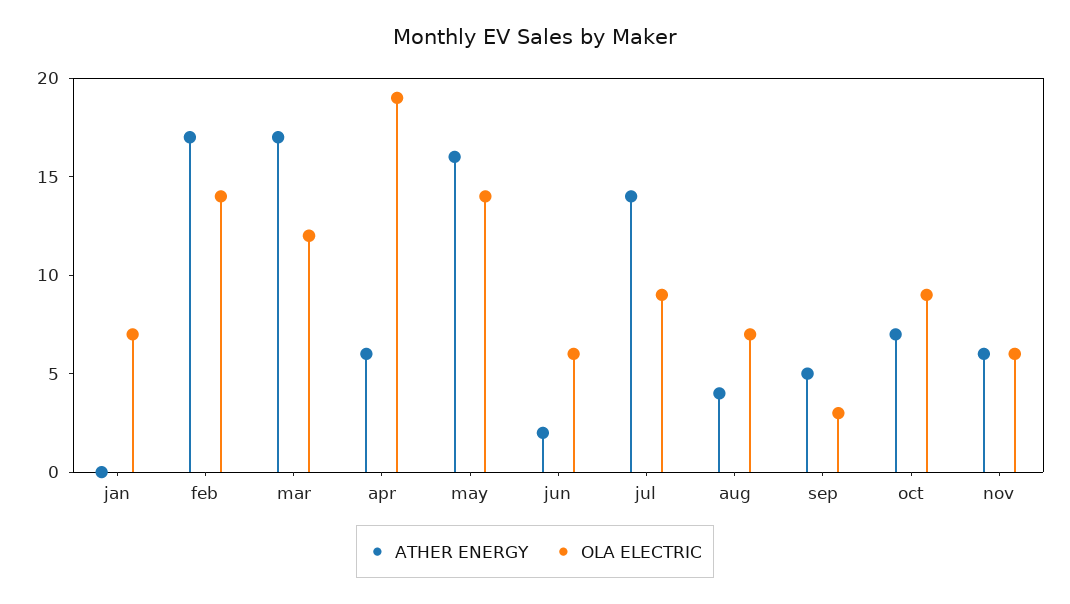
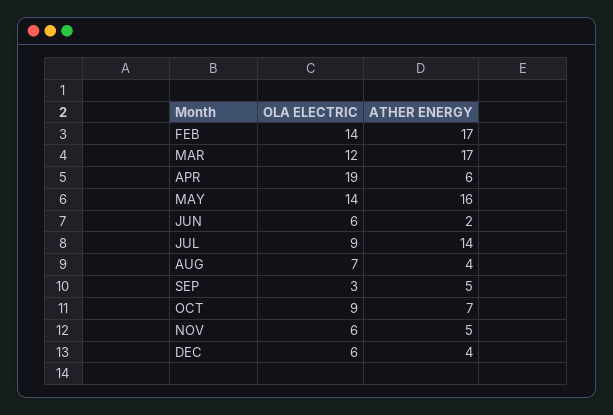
ATHER ENERGY, jan: 0 -> none
OLA ELECTRIC, jan: 7 -> none
ATHER ENERGY, nov: 6 -> 5
OLA ELECTRIC, DEC: none -> 6
ATHER ENERGY, DEC: none -> 4

